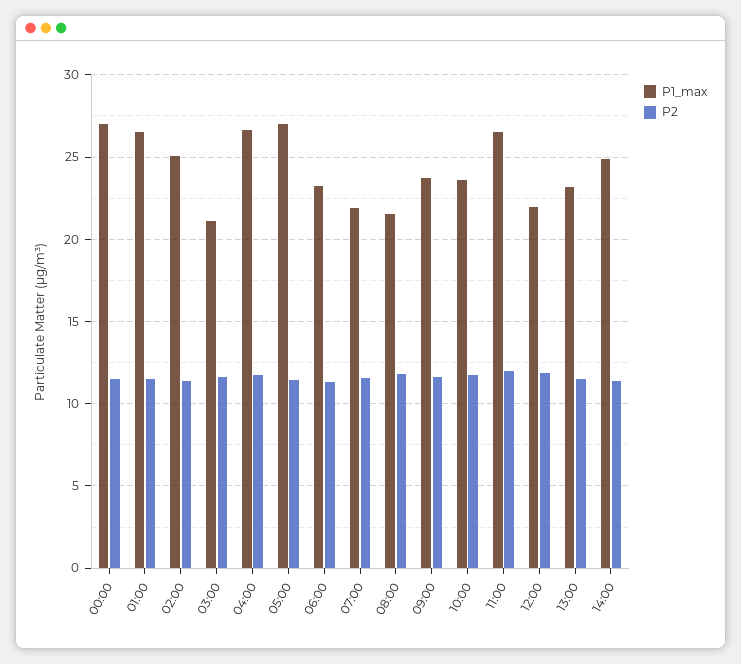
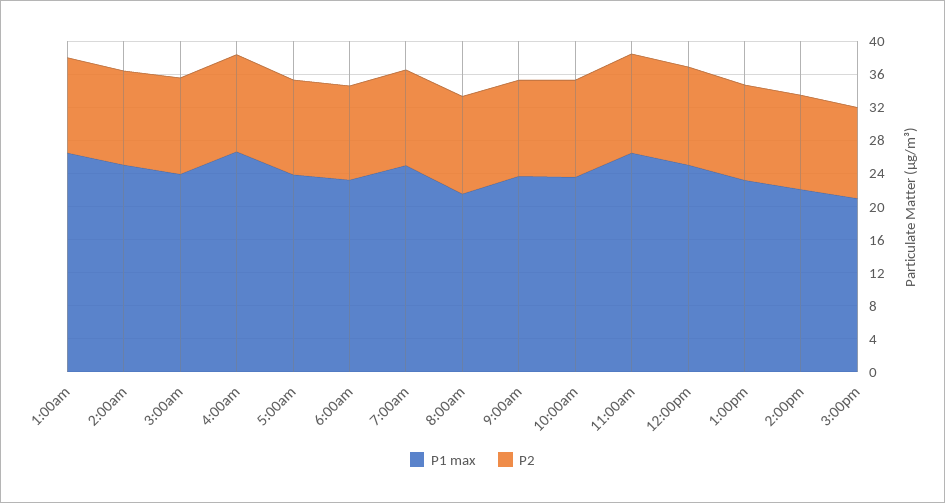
P1_max, 00:00: 27 -> none
P2, 00:00: 11.5 -> none
P1_max, 03:00: 21 -> 24
P1_max, 05:00: 27 -> 24
P1_max, 07:00: 22 -> 25
P1_max, 12:00: 22 -> 25
P1_max, 14:00: 25 -> 22
P1_max, 3:00pm: none -> 21
P2, 3:00pm: none -> 11

